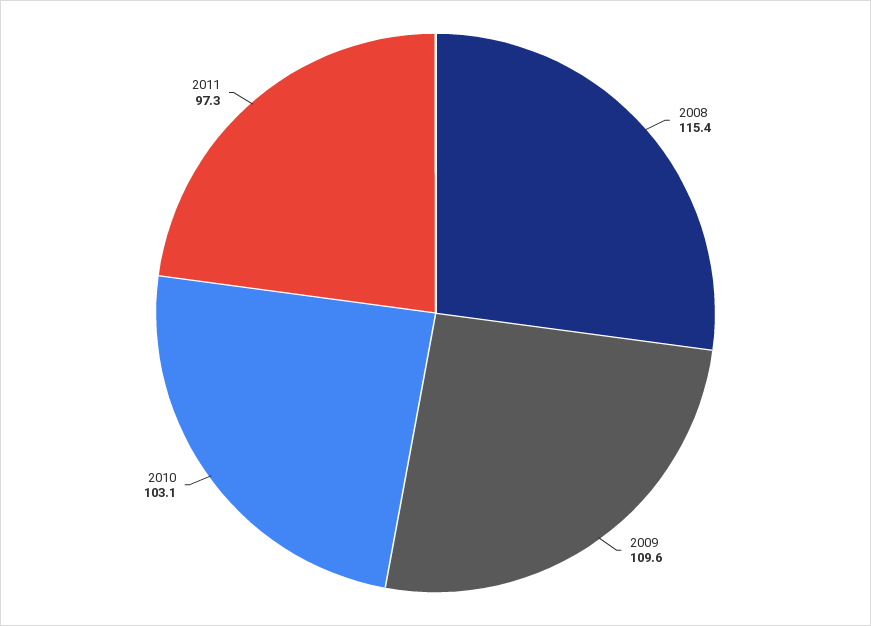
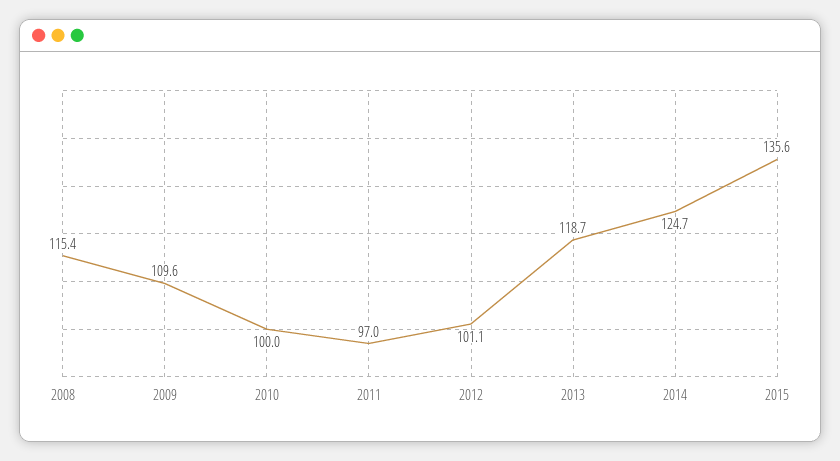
2010: 103.1 -> 100
2011: 97.3 -> 97
2012: none -> 101.1
2013: none -> 118.7
2014: none -> 124.7
2015: none -> 135.6

